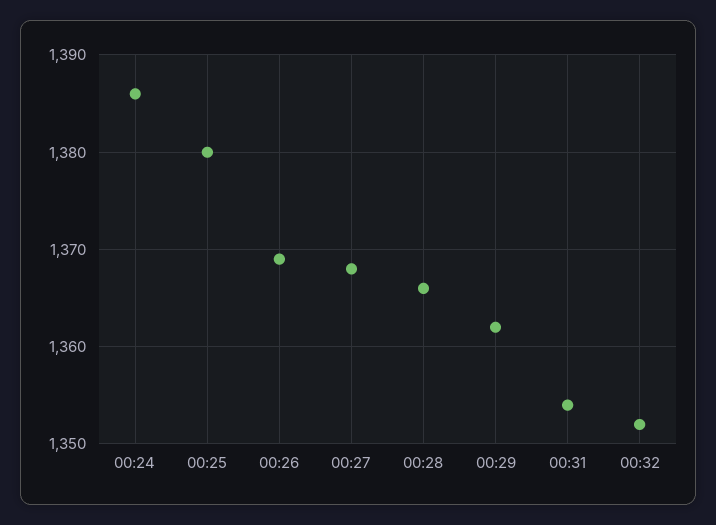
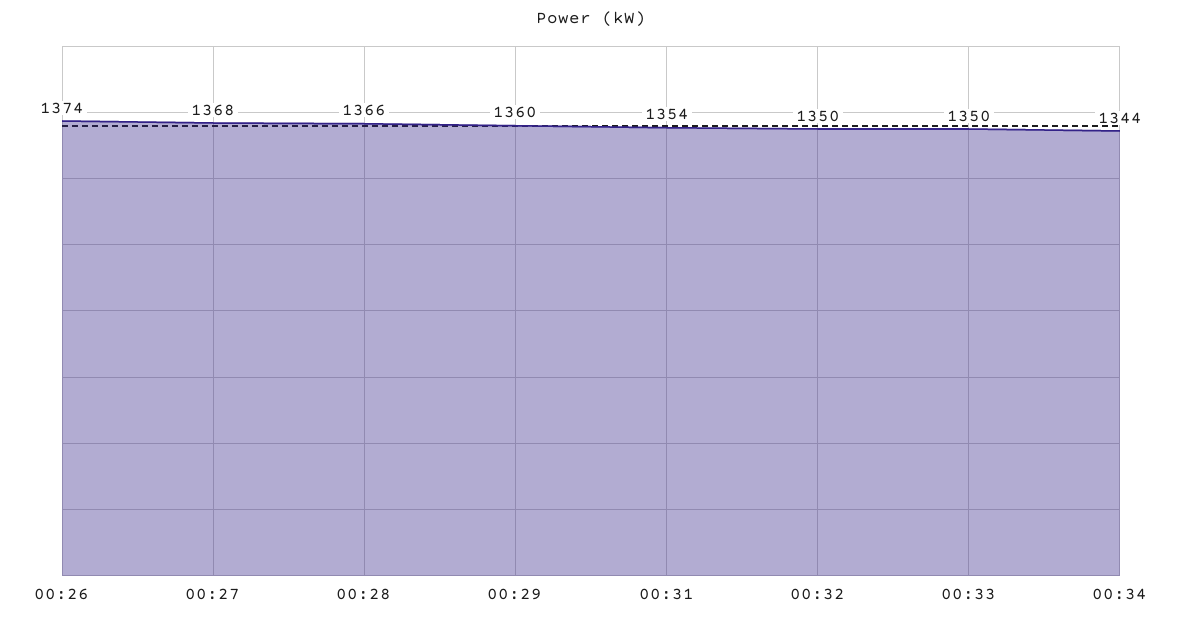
00:24: 1386 -> none
00:25: 1380 -> none
00:26: 1369 -> 1374
00:29: 1362 -> 1360
00:32: 1352 -> 1350
00:33: none -> 1350
00:34: none -> 1344

